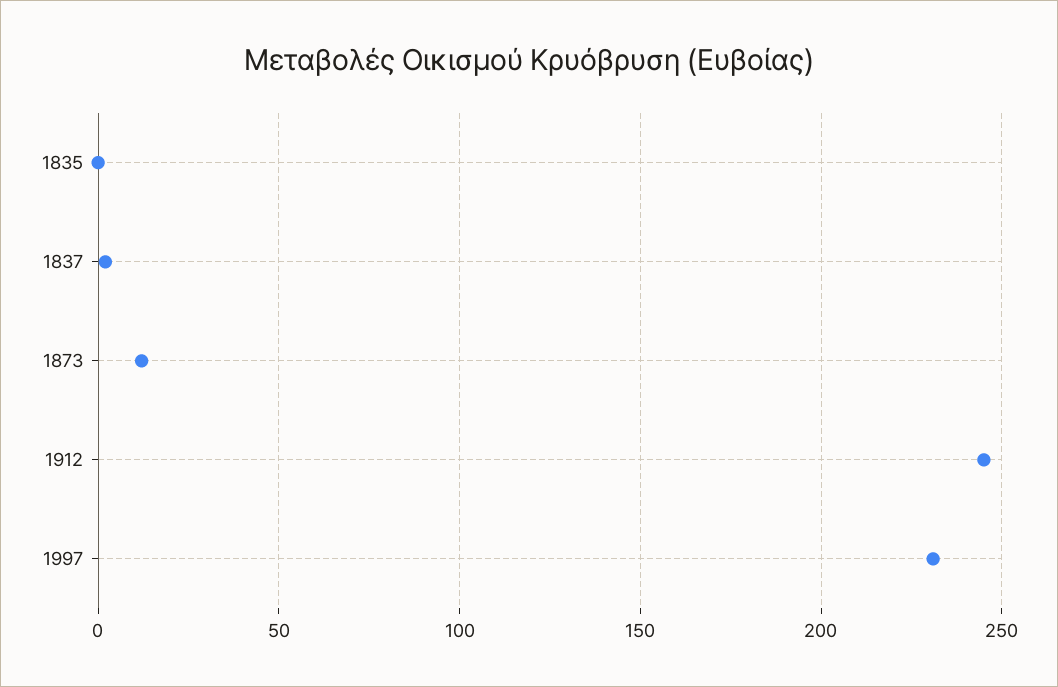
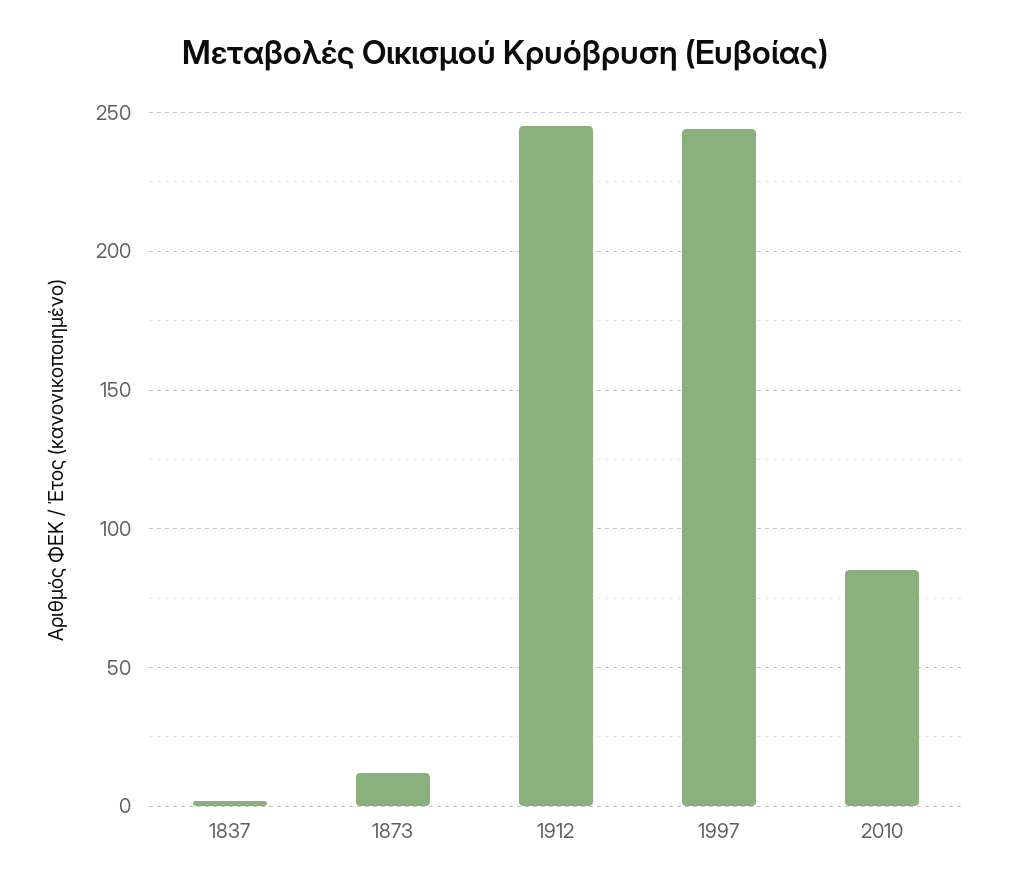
1835: 0 -> none
1997: 230 -> 245
2010: none -> 85

